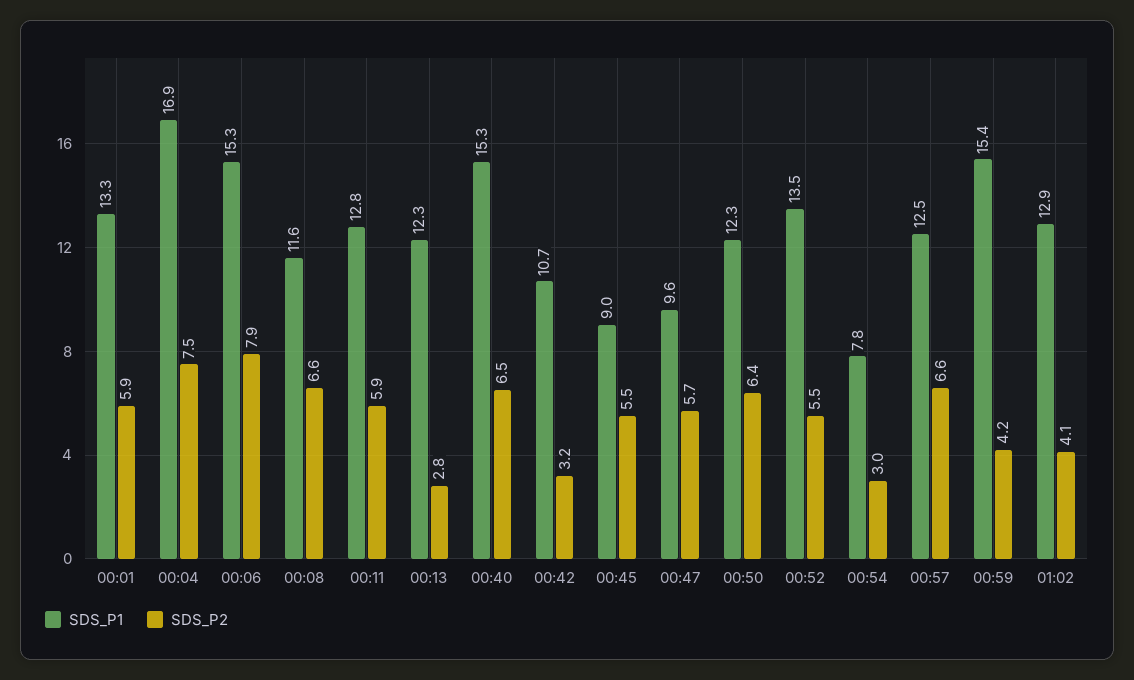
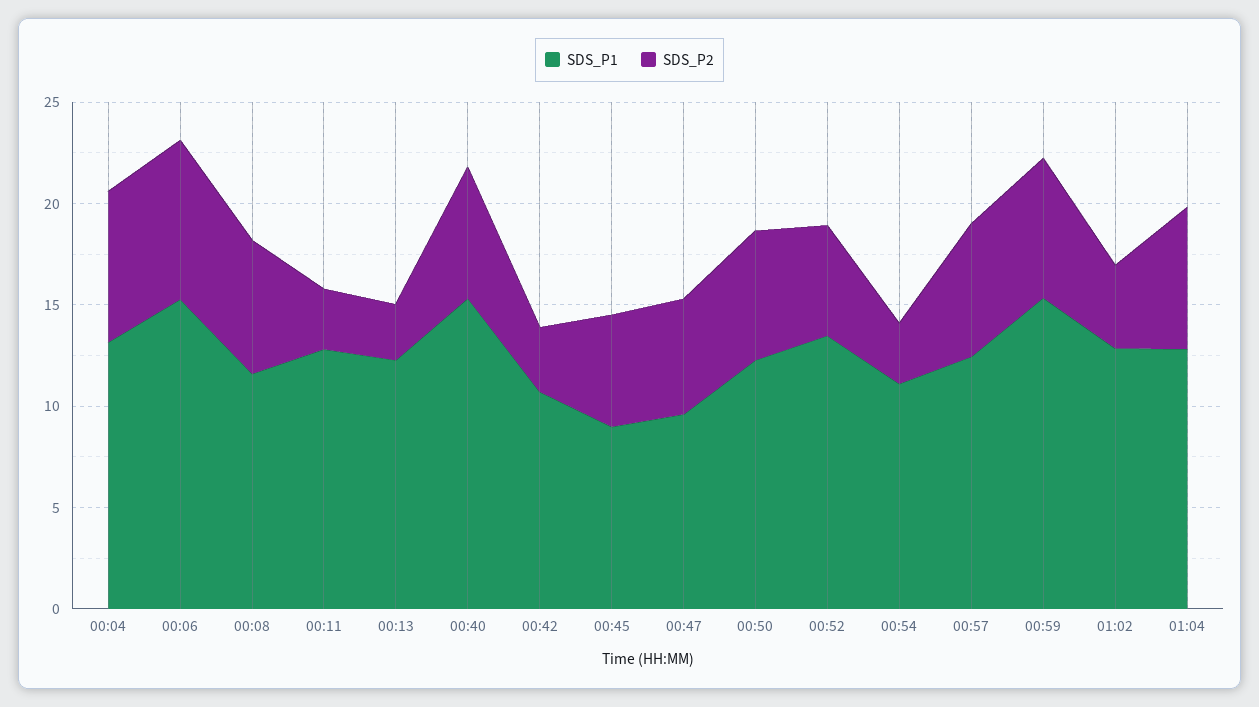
SDS_P1, 00:01: 13.3 -> none
SDS_P2, 00:01: 5.9 -> none
SDS_P1, 00:04: 16.9 -> 13
SDS_P2, 00:11: 5.9 -> 3
SDS_P1, 00:54: 7.8 -> 11
SDS_P2, 00:59: 4.2 -> 7
SDS_P1, 01:04: none -> 13
SDS_P2, 01:04: none -> 7

